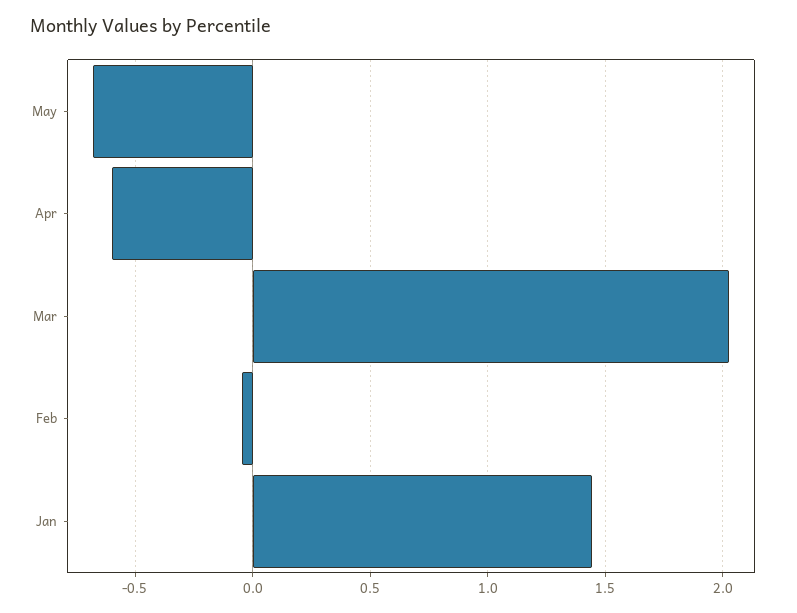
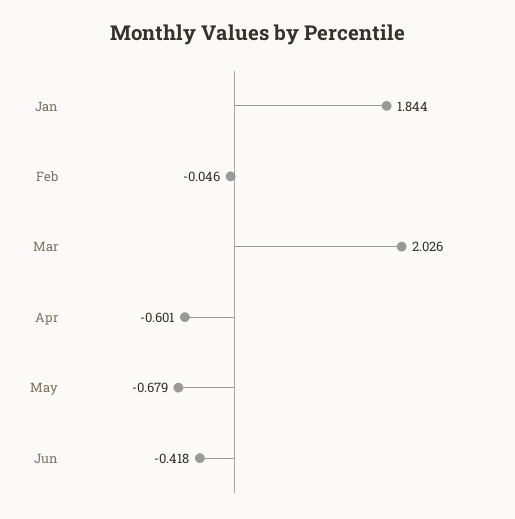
Jan: 1.45 -> 1.844
Jun: none -> -0.418

